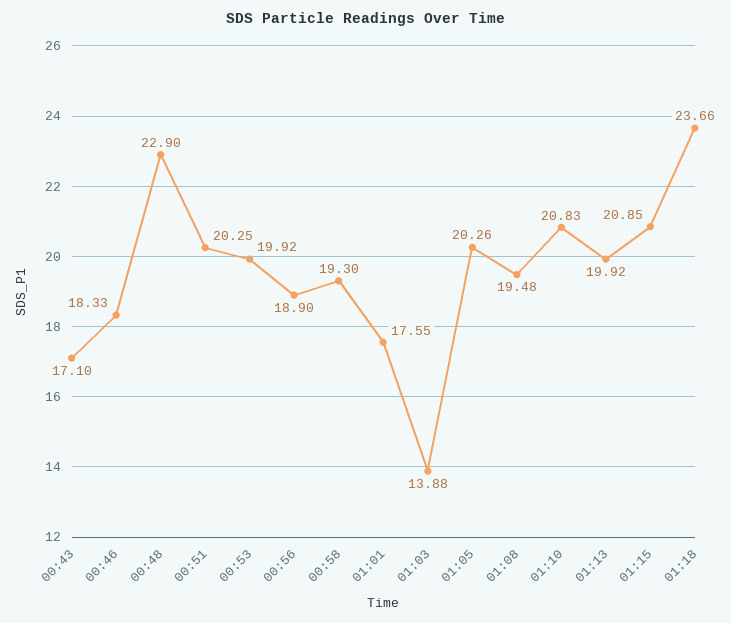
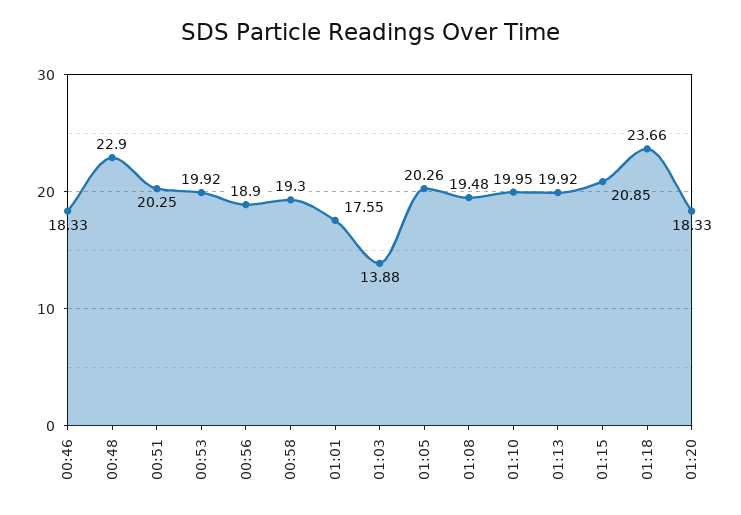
00:43: 17.1 -> none
01:10: 20.83 -> 19.95
01:20: none -> 18.33

